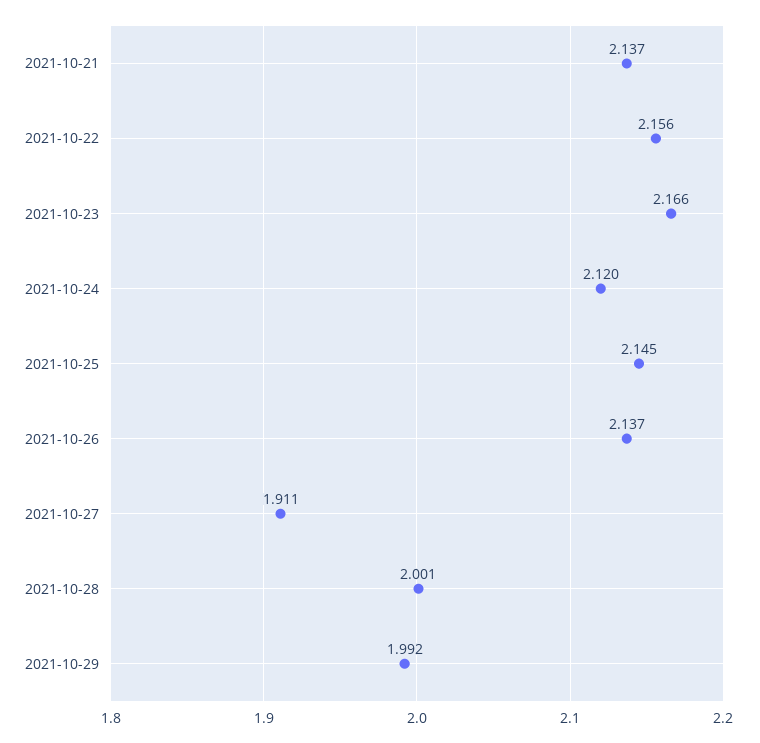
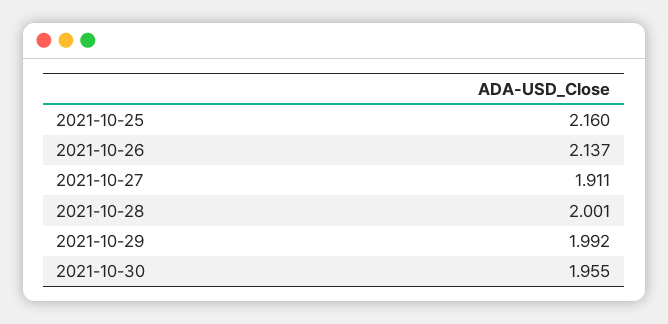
2021-10-21: 2.137 -> none
2021-10-22: 2.156 -> none
2021-10-23: 2.166 -> none
2021-10-24: 2.12 -> none
2021-10-25: 2.145 -> 2.16
2021-10-30: none -> 1.955

